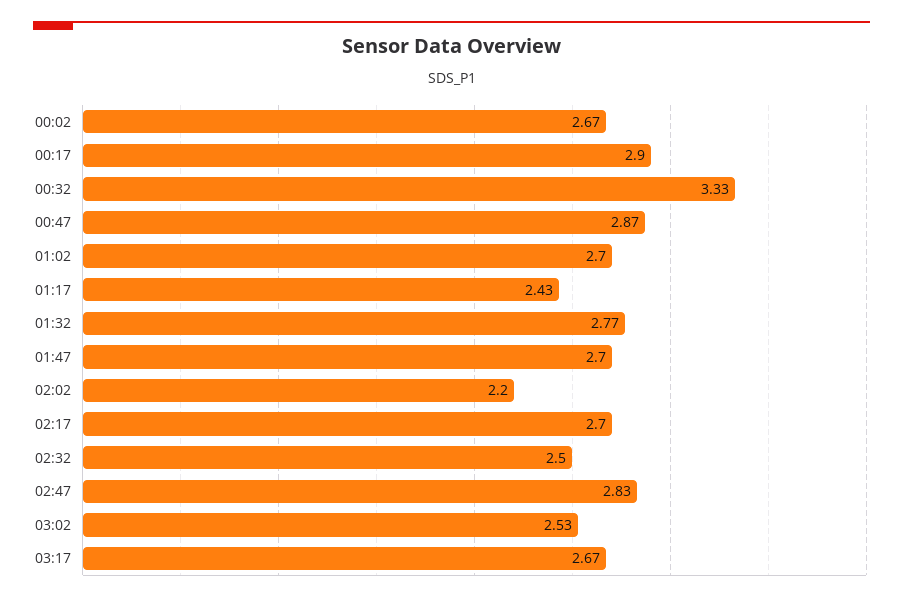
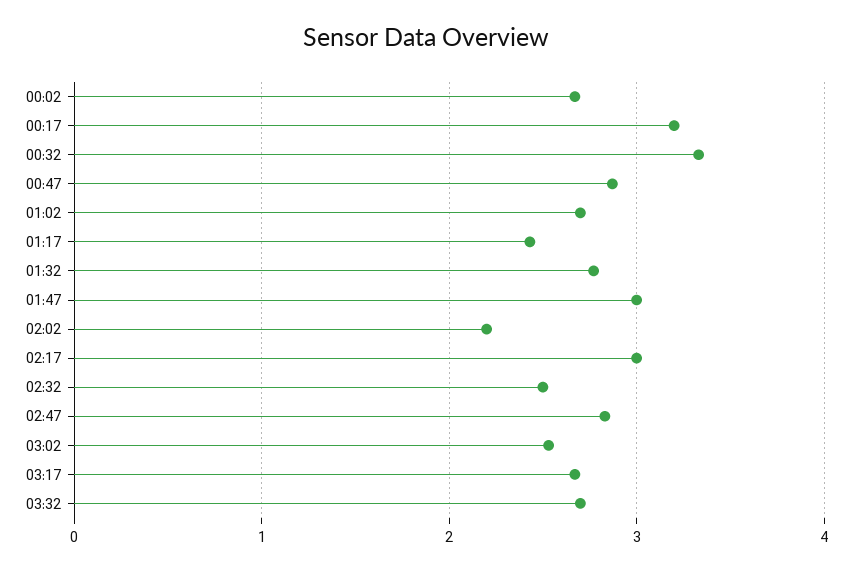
00:17: 2.9 -> 3.2
01:47: 2.7 -> 3
02:17: 2.7 -> 3
03:32: none -> 2.7

